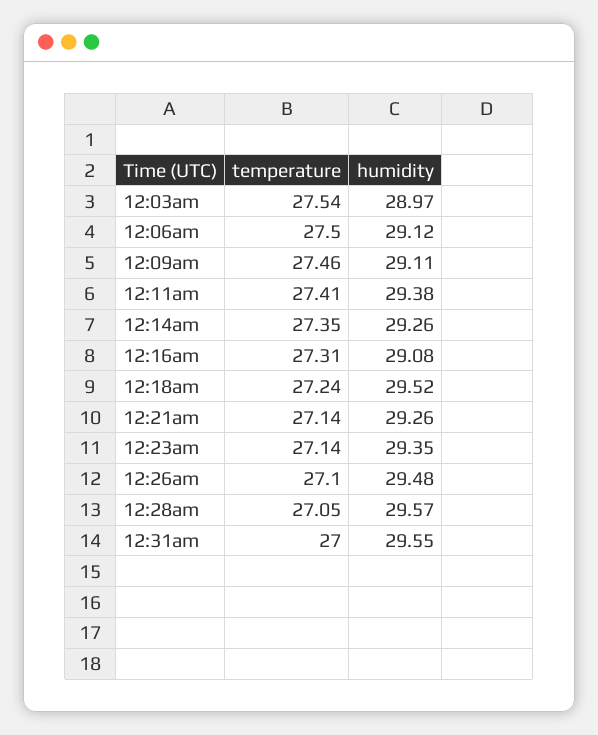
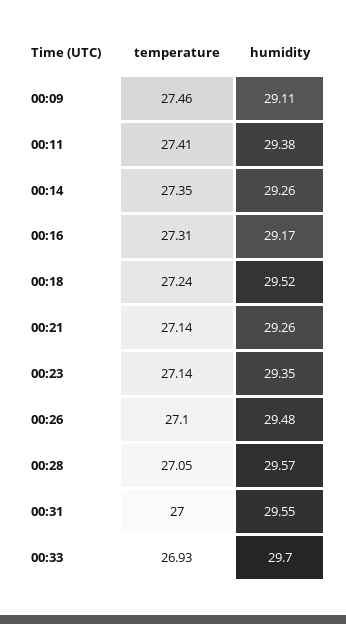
temperature, 12:03am: 27.54 -> none
humidity, 12:03am: 28.97 -> none
temperature, 12:06am: 27.5 -> none
humidity, 12:06am: 29.12 -> none
humidity, 12:16am: 29.08 -> 29.17
temperature, 00:33: none -> 26.93
humidity, 00:33: none -> 29.7

